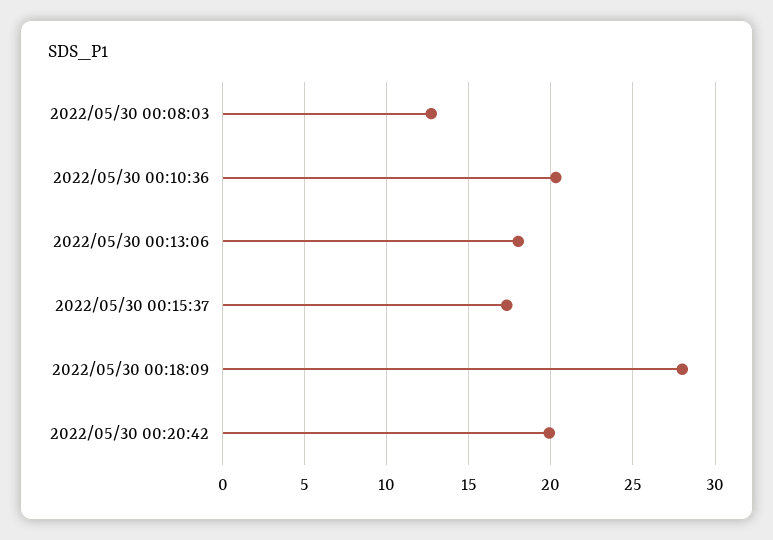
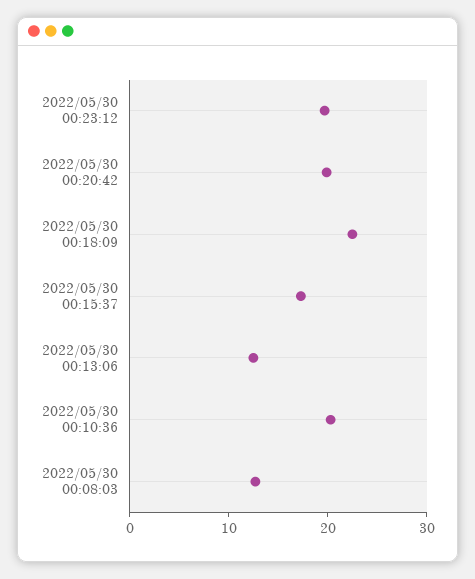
2022/05/30 00:13:06: 18 -> 12
2022/05/30 00:18:09: 28 -> 22
2022/05/30 00:23:12: none -> 20

